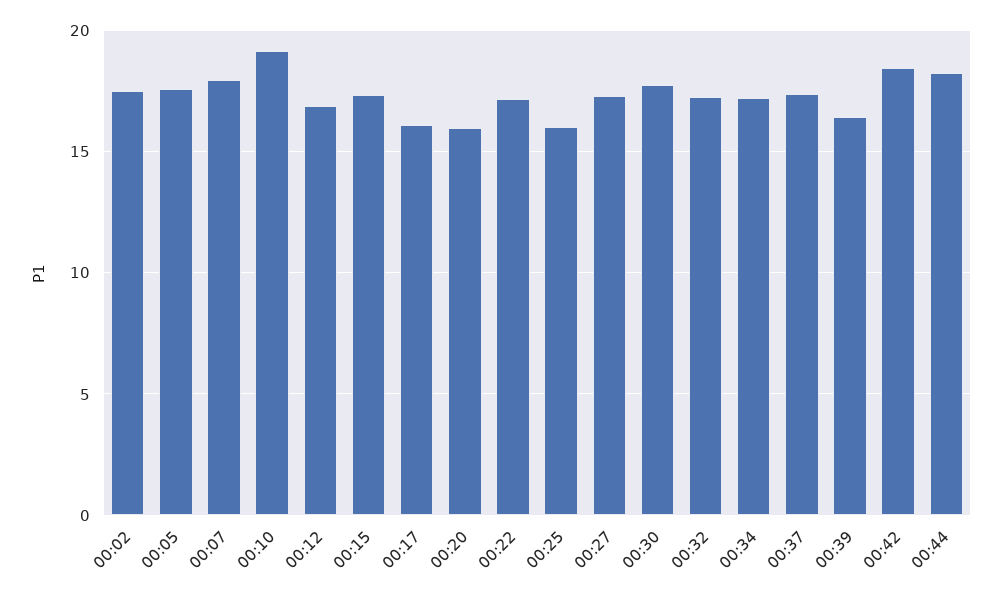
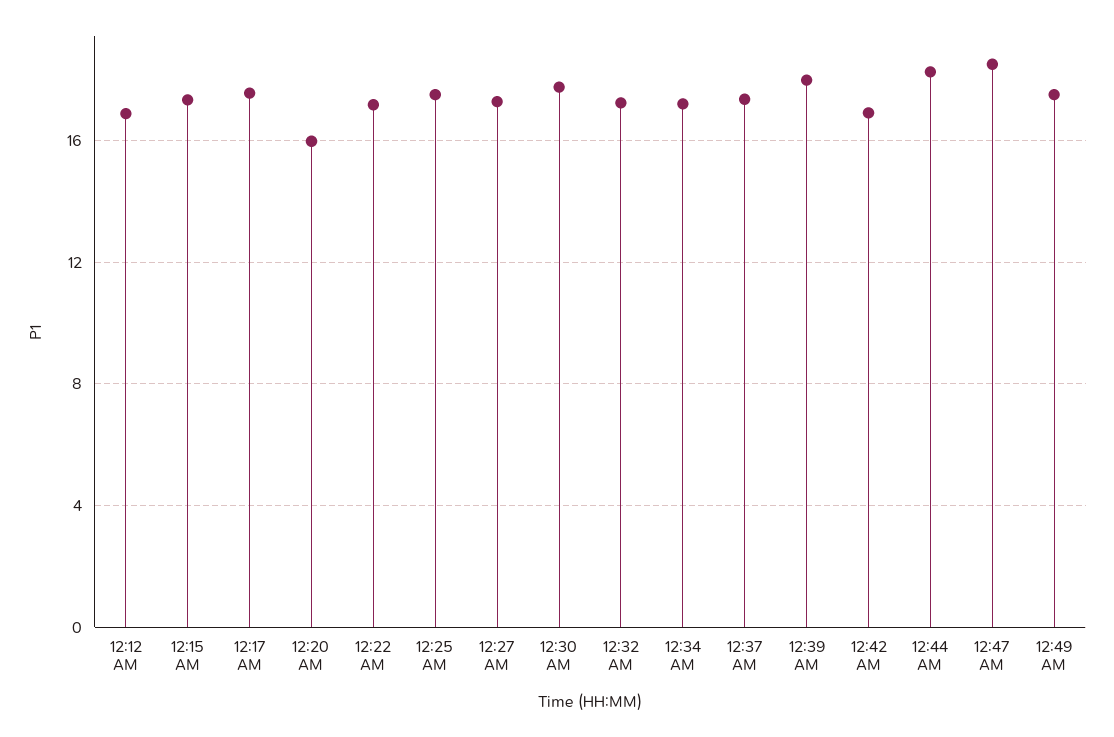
00:02: 17.5 -> none
00:05: 17.5 -> none
00:07: 18 -> none
00:10: 19 -> none
00:17: 16 -> 17.5
00:25: 16 -> 17.5
00:39: 16.5 -> 18
00:42: 18.5 -> 17
12:47 AM: none -> 18.5
12:49 AM: none -> 17.5

